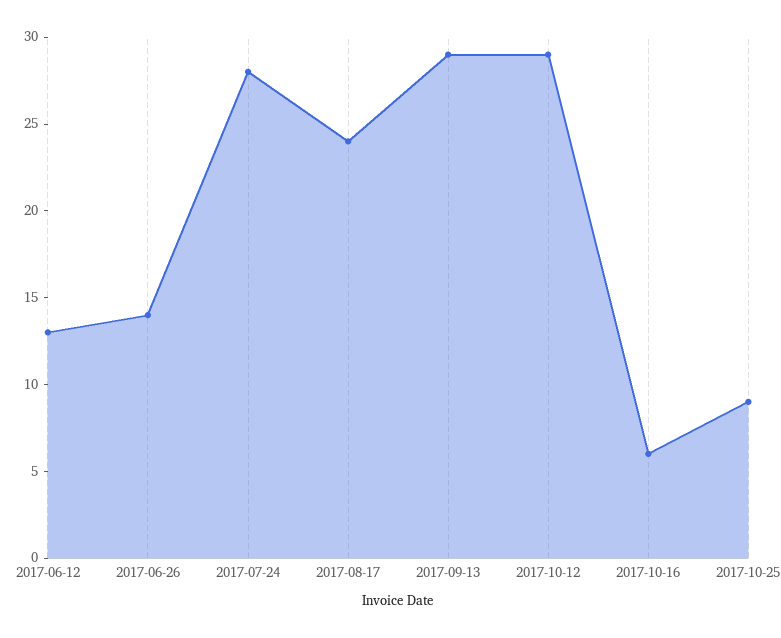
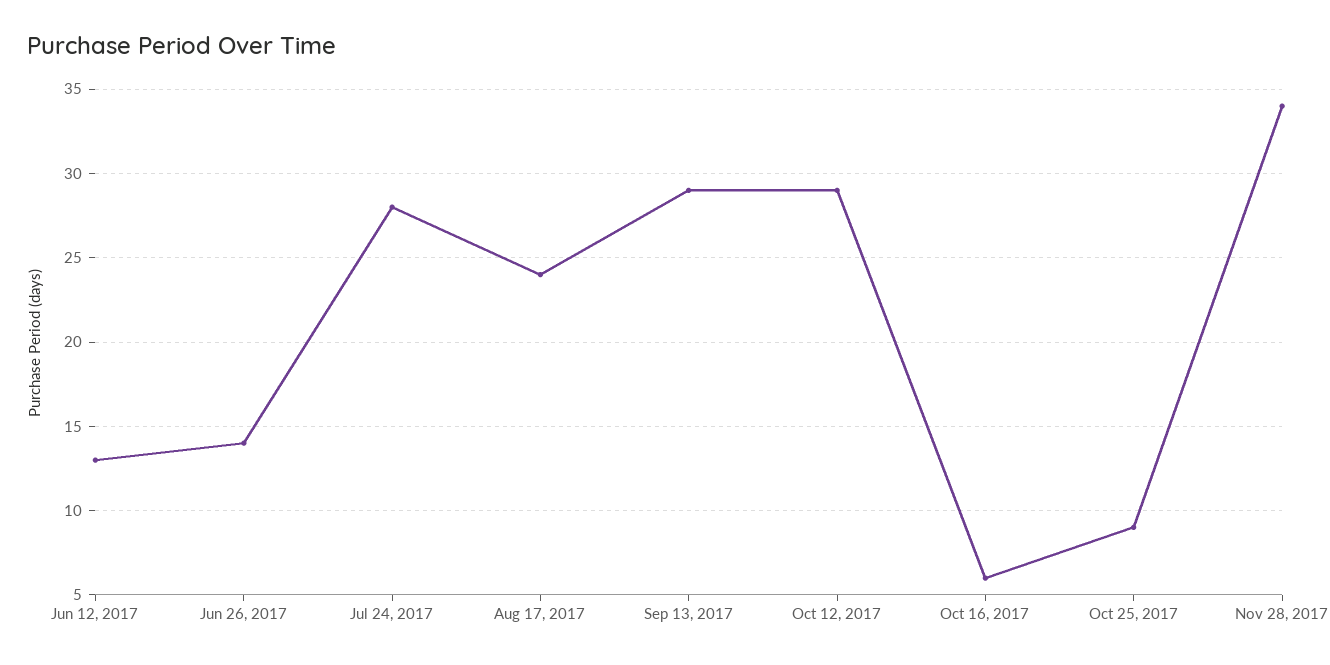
Nov 28, 2017: none -> 34

